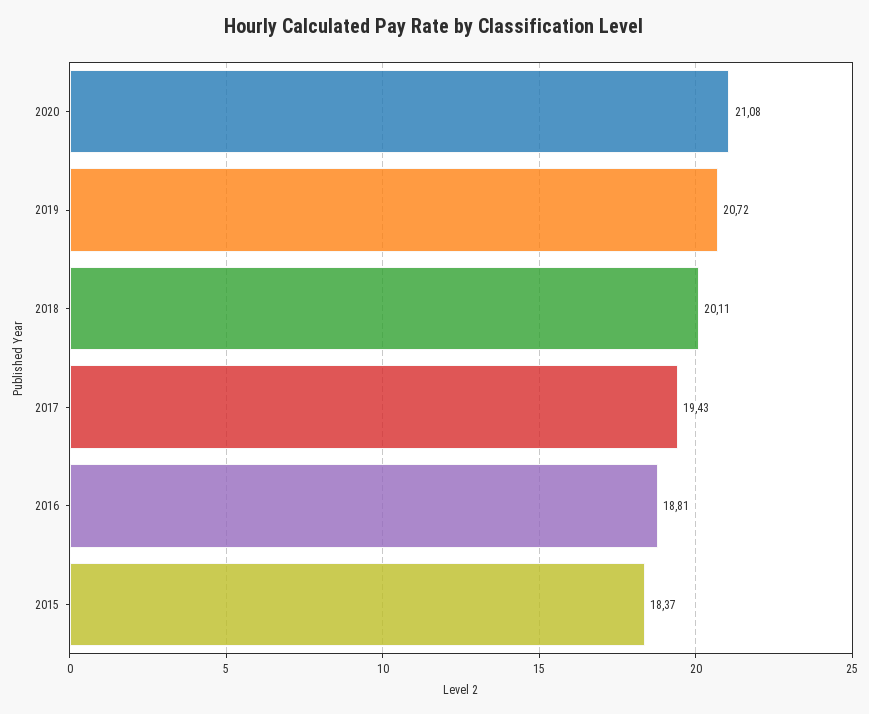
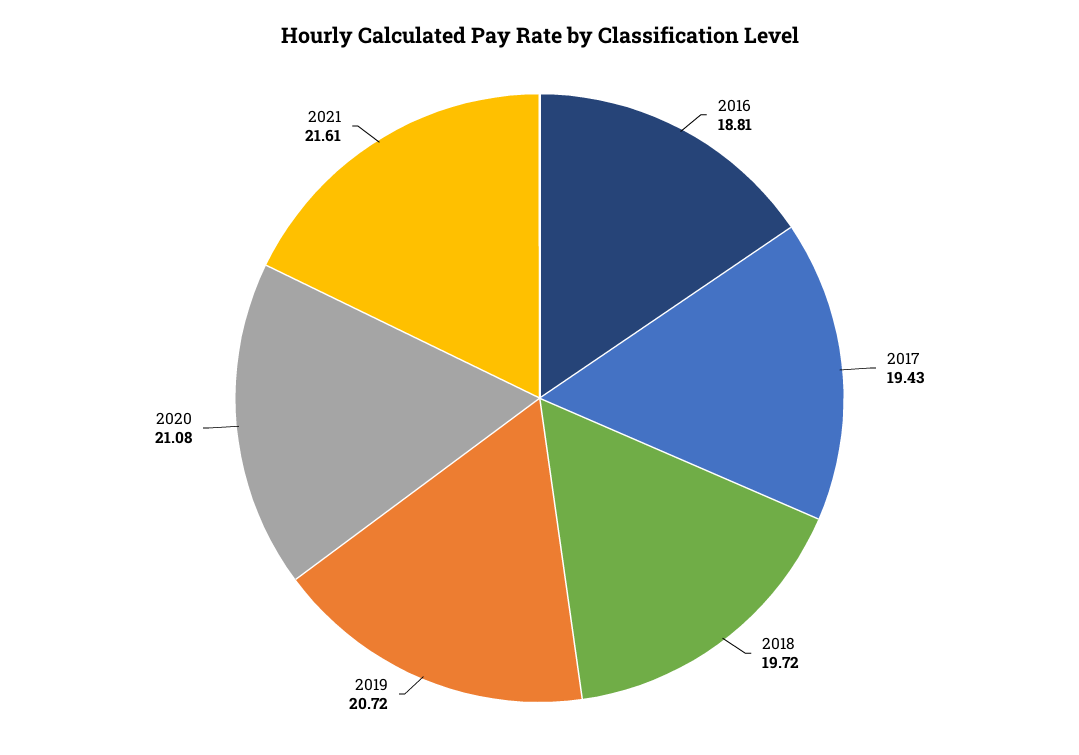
2018: 20.11 -> 19.72
2015: 18.37 -> none
2021: none -> 21.61

